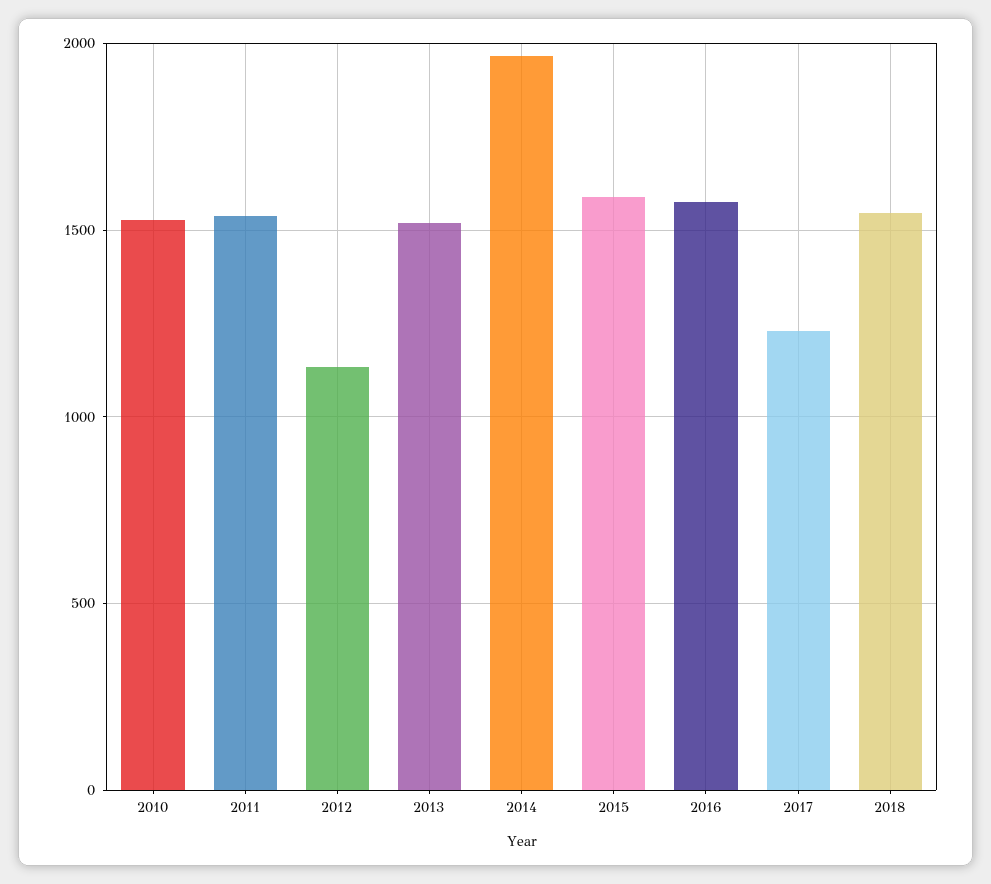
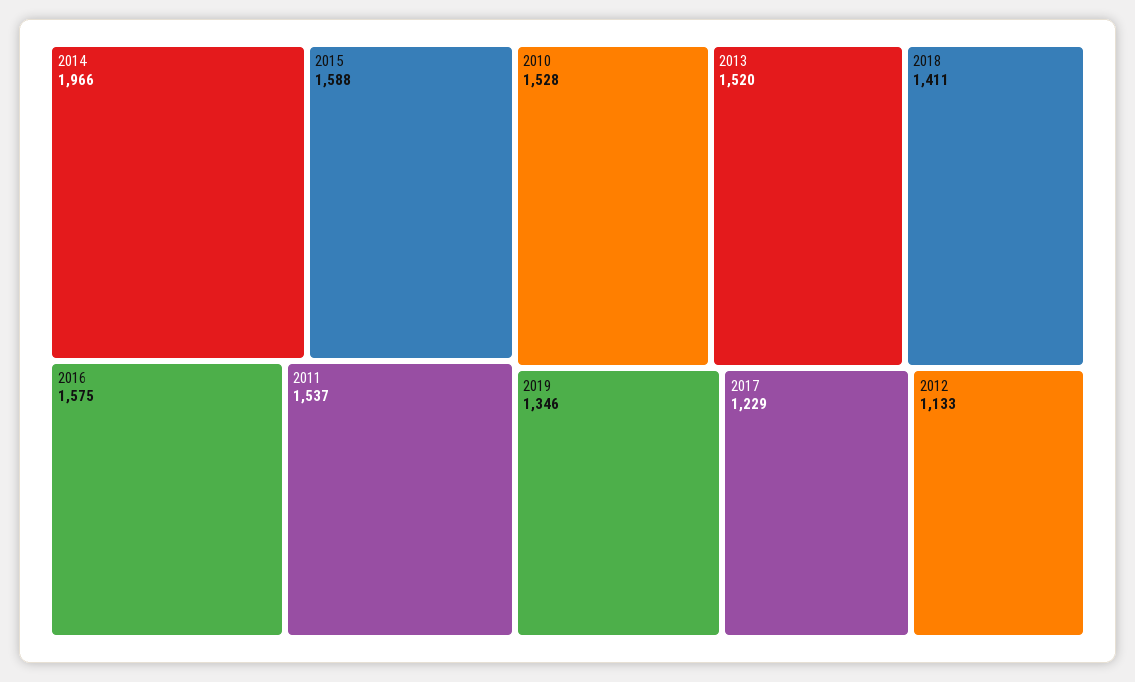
2018: 1550 -> 1411
2019: none -> 1346

